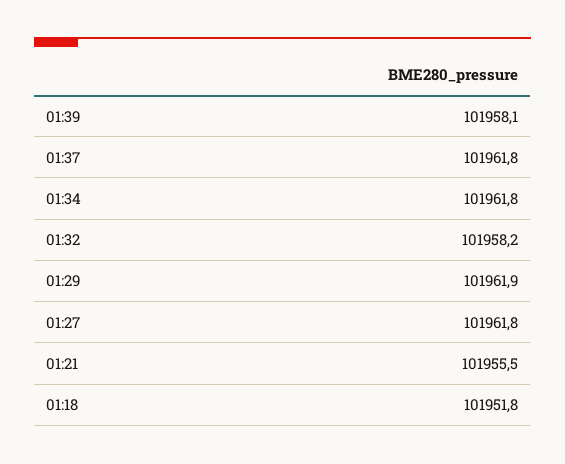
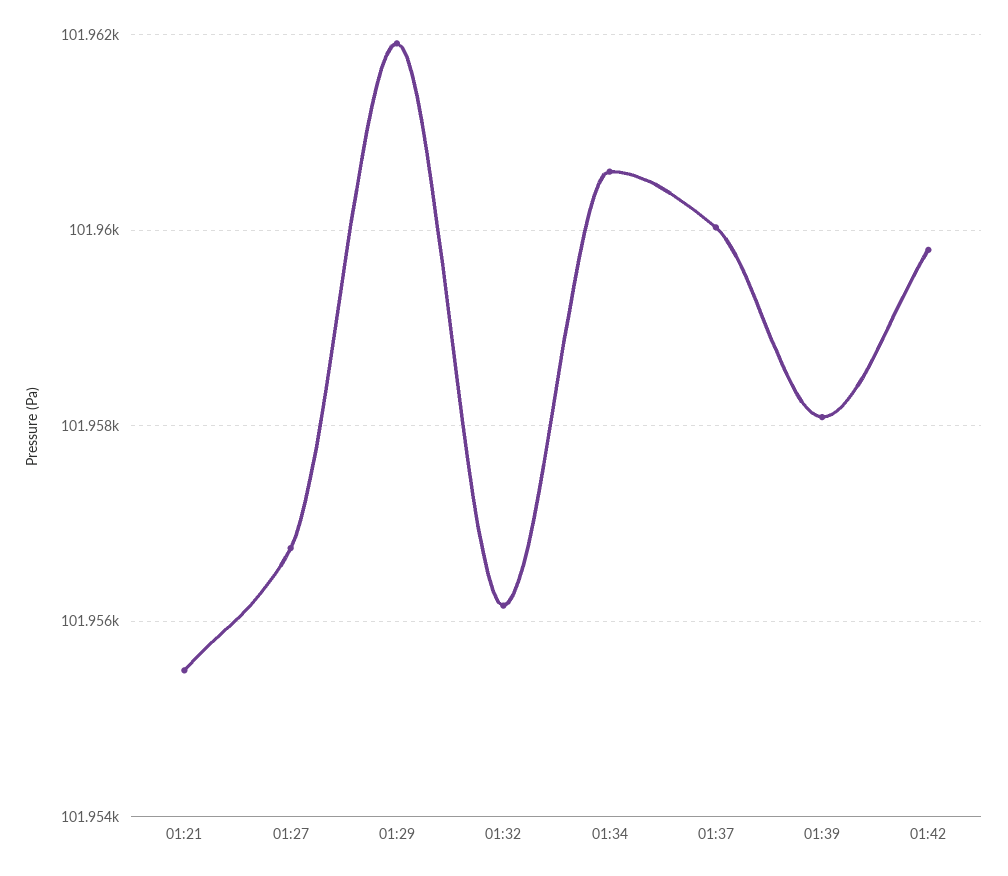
01:37: 101961.8 -> 101960
01:34: 101961.8 -> 101960.6
01:32: 101958.2 -> 101956.2
01:27: 101961.8 -> 101956.8
01:18: 101951.8 -> none
01:42: none -> 101959.8

